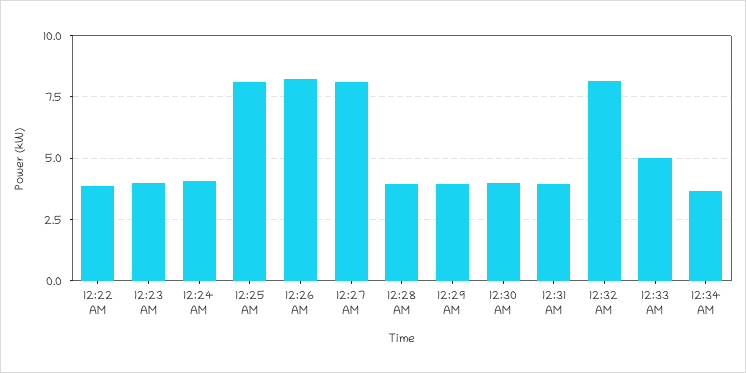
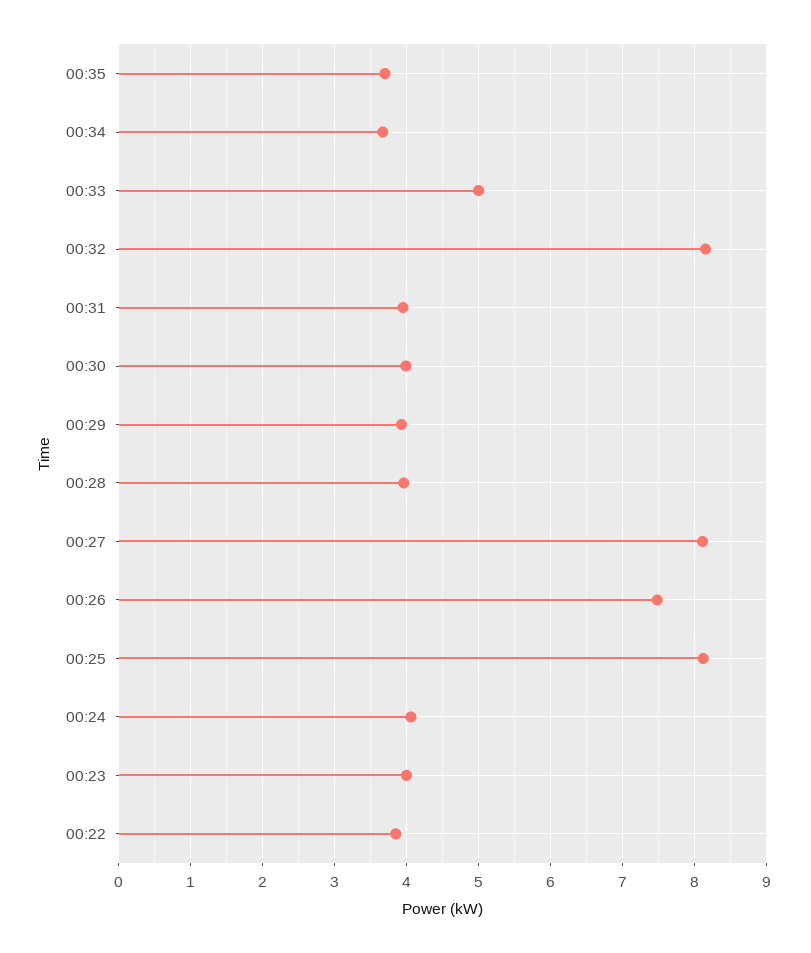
12:26 AM: 8.25 -> 7.5
00:35: none -> 3.7

